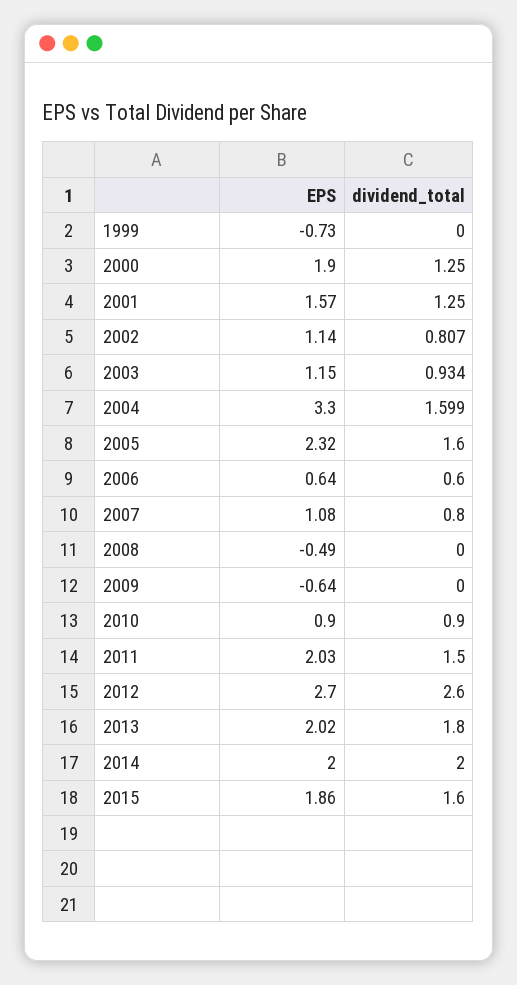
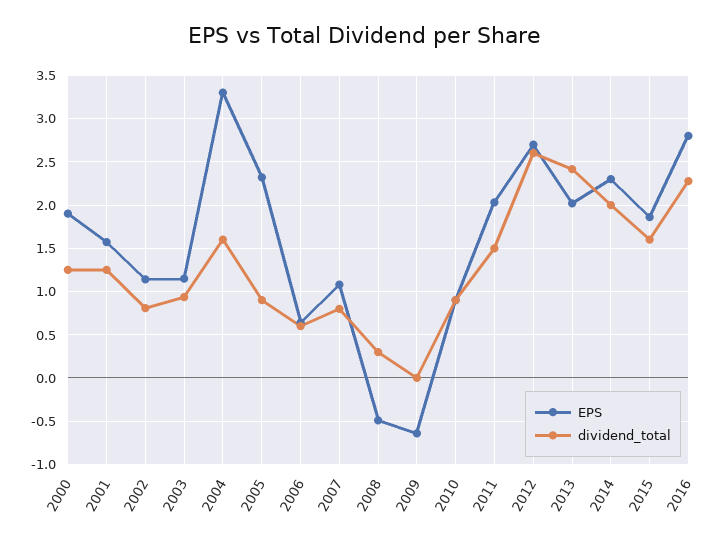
EPS, 1999: -0.73 -> none
dividend_total, 1999: 0 -> none
dividend_total, 2005: 1.6 -> 0.9
dividend_total, 2008: 0 -> 0.3
dividend_total, 2013: 1.8 -> 2.4
EPS, 2014: 2 -> 2.3
EPS, 2016: none -> 2.8
dividend_total, 2016: none -> 2.3

